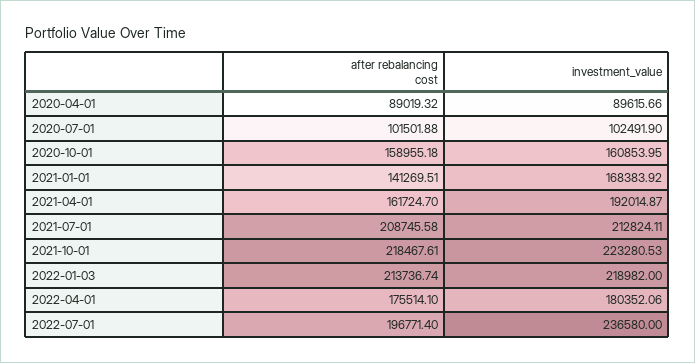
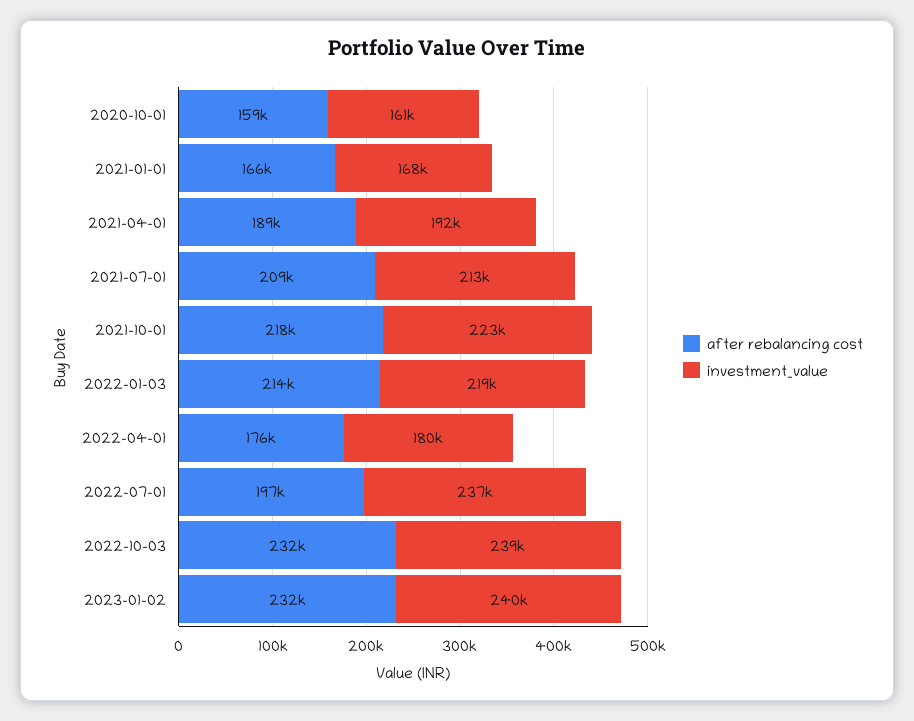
after rebalancing cost, 2020-04-01: 89019.32 -> none
investment_value, 2020-04-01: 89615.66 -> none
after rebalancing cost, 2020-07-01: 101501.88 -> none
investment_value, 2020-07-01: 102491.9 -> none
after rebalancing cost, 2021-01-01: 141269.51 -> 166000
after rebalancing cost, 2021-04-01: 161724.7 -> 189000
after rebalancing cost, 2022-10-03: none -> 232000
investment_value, 2022-10-03: none -> 239000
after rebalancing cost, 2023-01-02: none -> 232000
investment_value, 2023-01-02: none -> 240000

